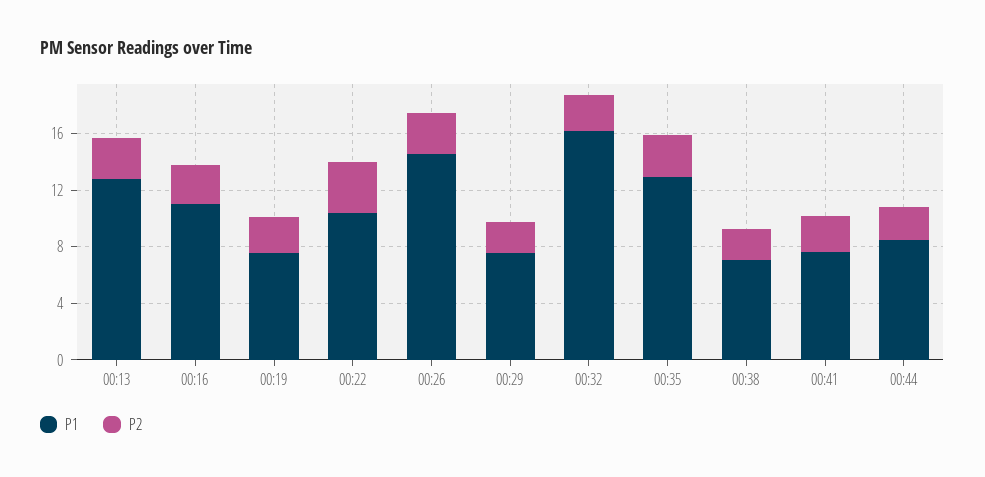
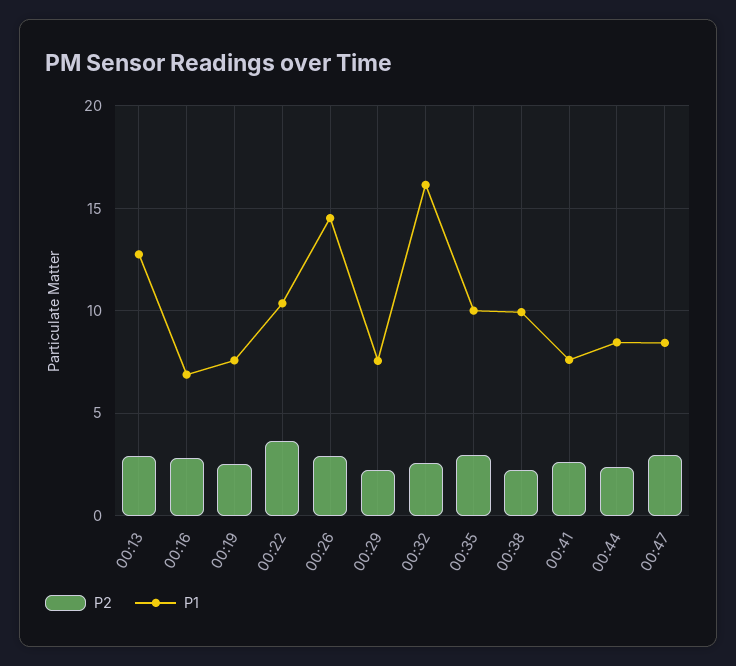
P1, 00:16: 11 -> 7
P1, 00:35: 13 -> 10
P1, 00:38: 7 -> 10
P2, 00:47: none -> 3
P1, 00:47: none -> 8.5

